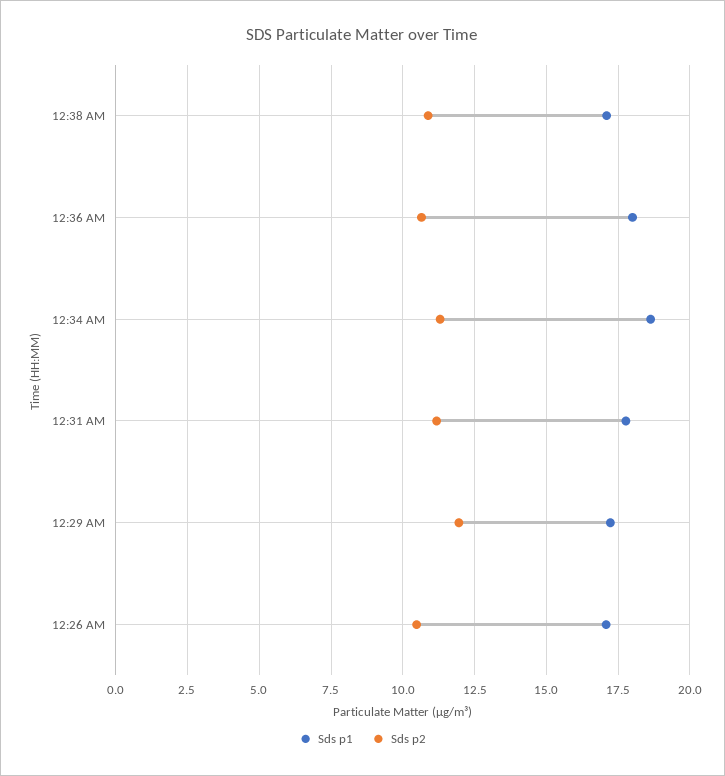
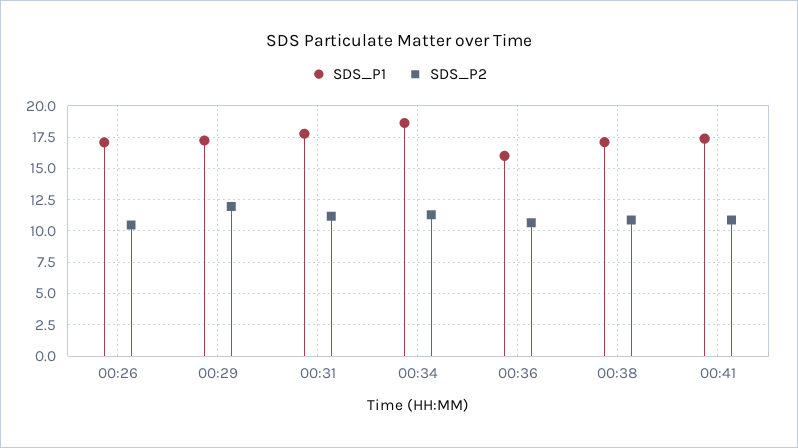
Sds p1, 12:36 AM: 18 -> 16
Sds p1, 00:41: none -> 17.5
Sds p2, 00:41: none -> 11

